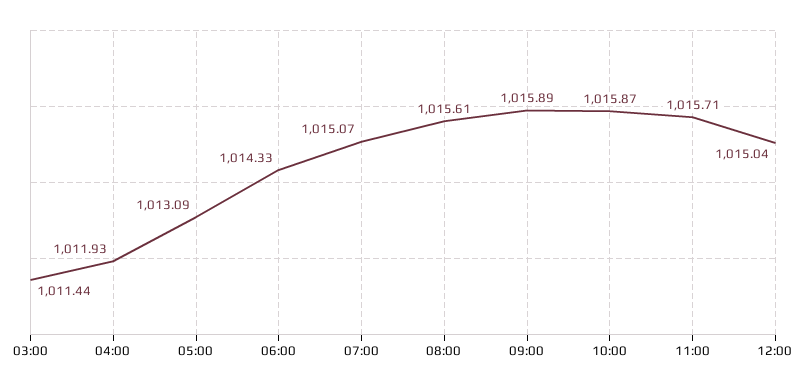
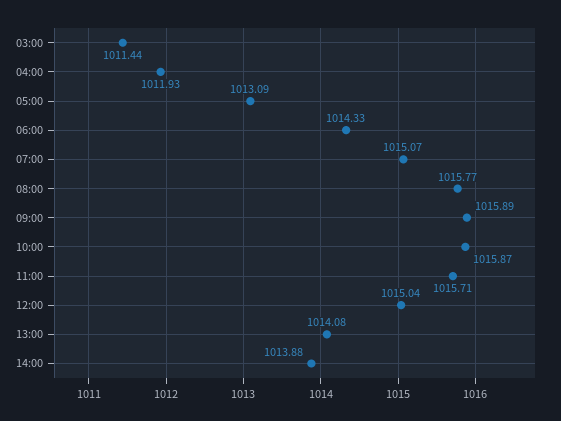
08:00: 1015.61 -> 1015.77
13:00: none -> 1014.08
14:00: none -> 1013.88

